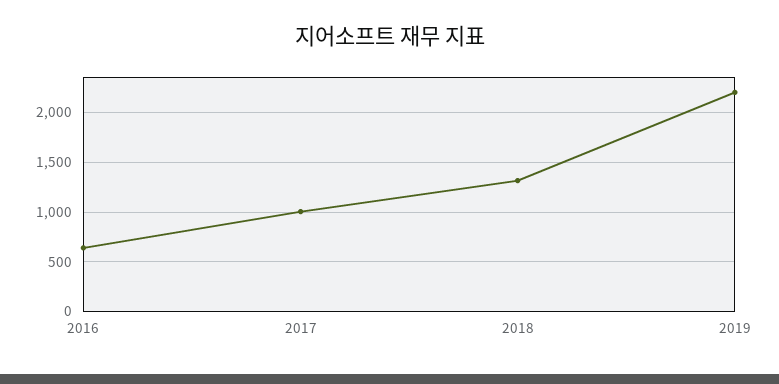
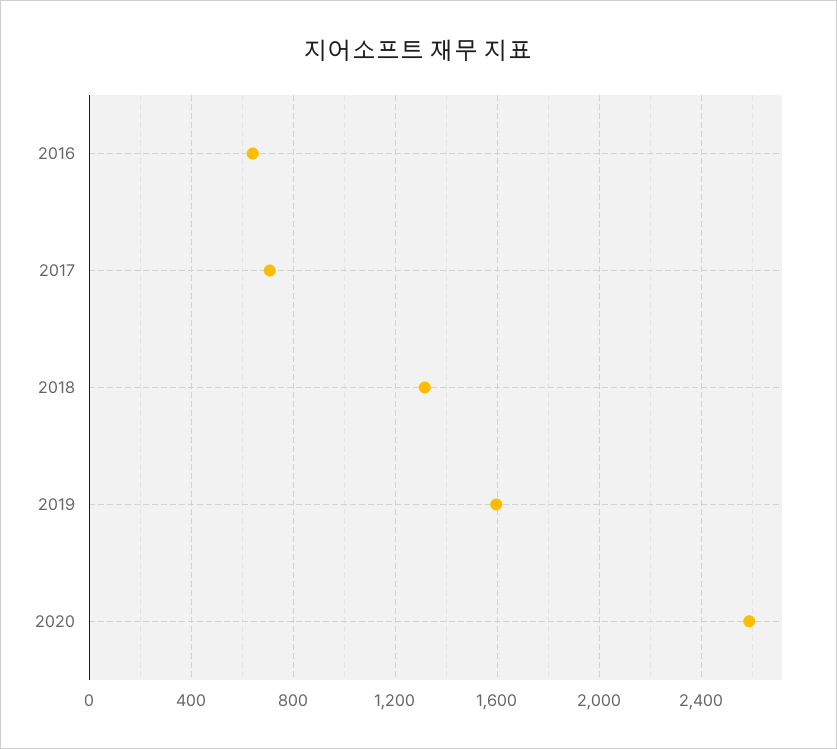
2017: 1000 -> 700
2019: 2200 -> 1600
2020: none -> 2600

